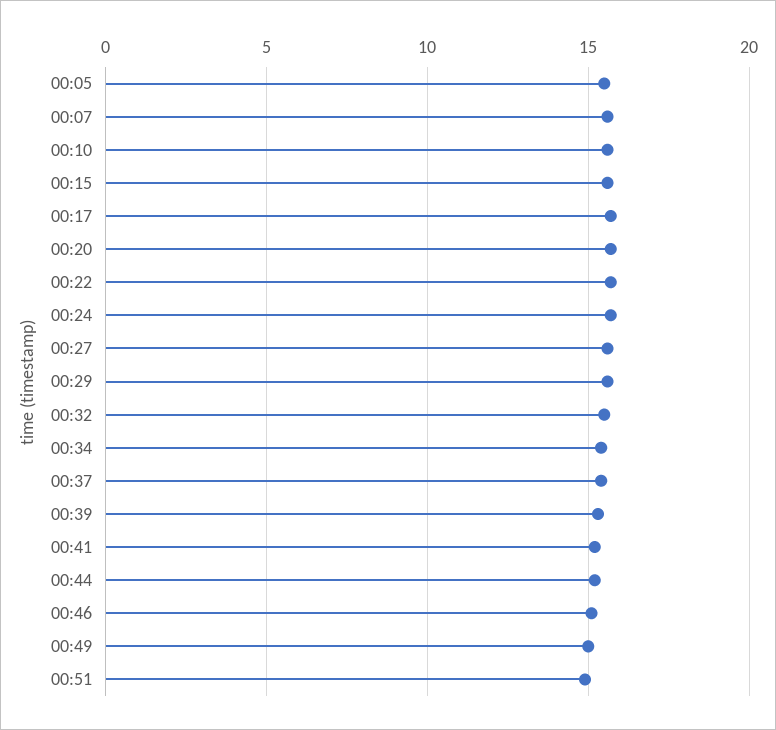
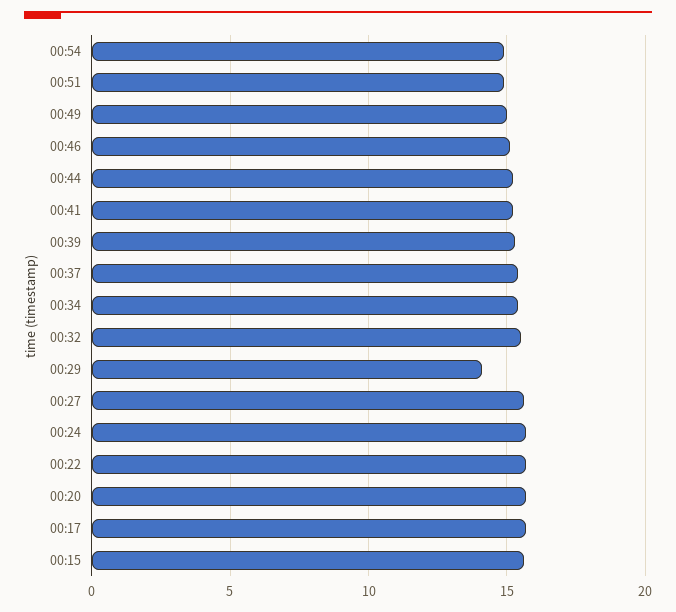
00:05: 15.5 -> none
00:07: 15.5 -> none
00:10: 15.5 -> none
00:29: 15.5 -> 14
00:54: none -> 15

